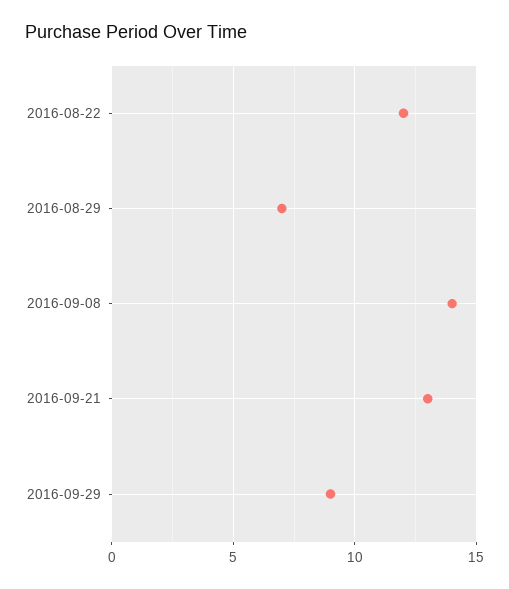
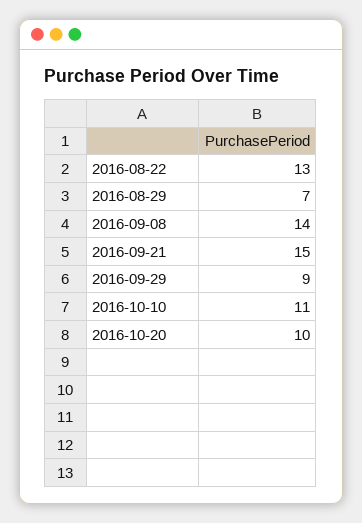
2016-08-22: 12 -> 13
2016-09-21: 13 -> 15
2016-10-10: none -> 11
2016-10-20: none -> 10

